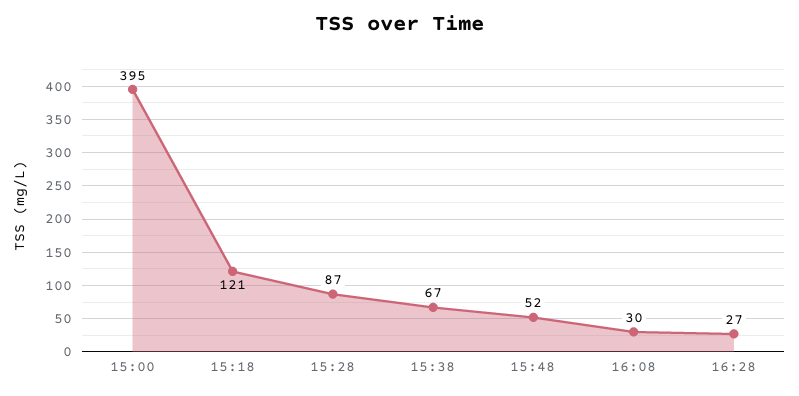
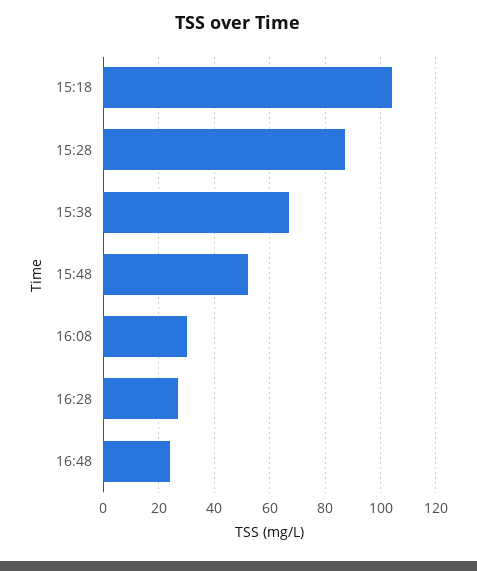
15:00: 395 -> none
15:18: 121 -> 105
16:48: none -> 25

